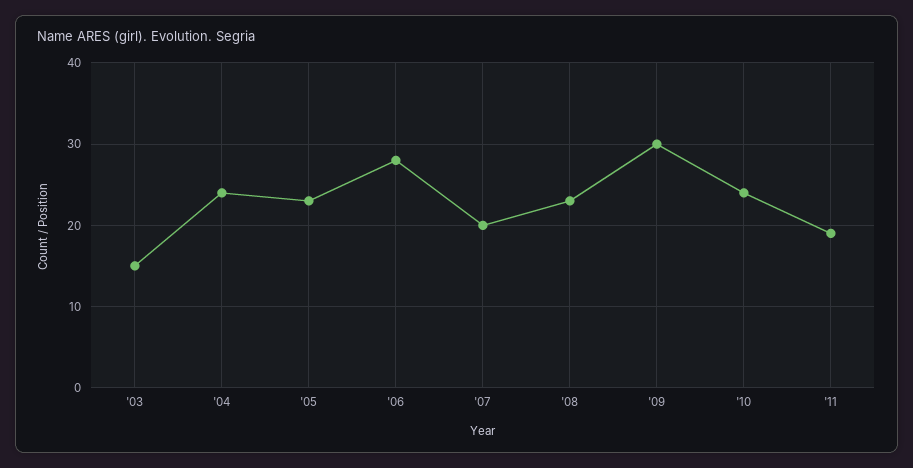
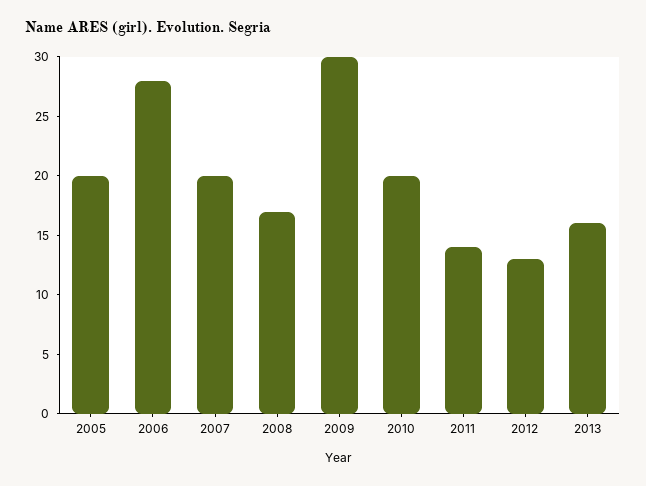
'03: 15 -> none
'04: 24 -> none
'05: 23 -> 20
'08: 23 -> 17
'10: 24 -> 20
'11: 19 -> 14
2012: none -> 13
2013: none -> 16

